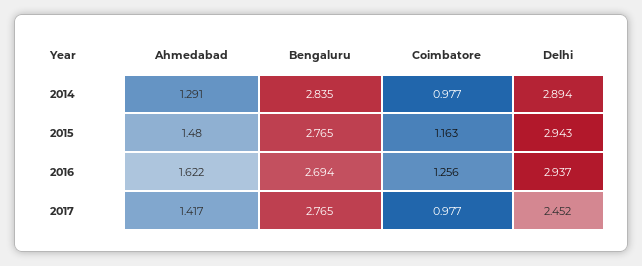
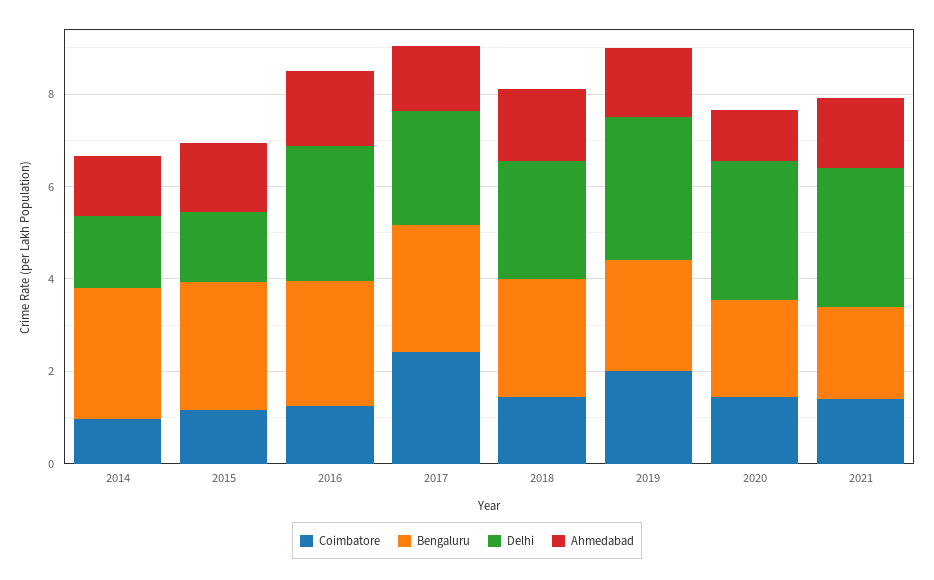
Delhi, 2014: 2.894 -> 1.5
Delhi, 2015: 2.943 -> 1.5
Coimbatore, 2017: 0.977 -> 2.5
Coimbatore, 2018: none -> 1.5
Bengaluru, 2018: none -> 2.5
Delhi, 2018: none -> 2.5
Ahmedabad, 2018: none -> 1.5
Coimbatore, 2019: none -> 2
Bengaluru, 2019: none -> 2.5
Delhi, 2019: none -> 3
Ahmedabad, 2019: none -> 1.5
Coimbatore, 2020: none -> 1.5
Bengaluru, 2020: none -> 2
Delhi, 2020: none -> 3
Ahmedabad, 2020: none -> 1
Coimbatore, 2021: none -> 1.5
Bengaluru, 2021: none -> 2
Delhi, 2021: none -> 3
Ahmedabad, 2021: none -> 1.5

